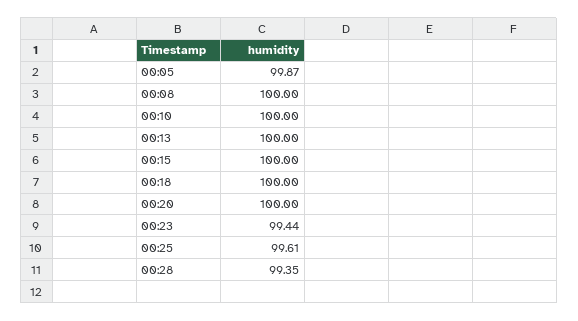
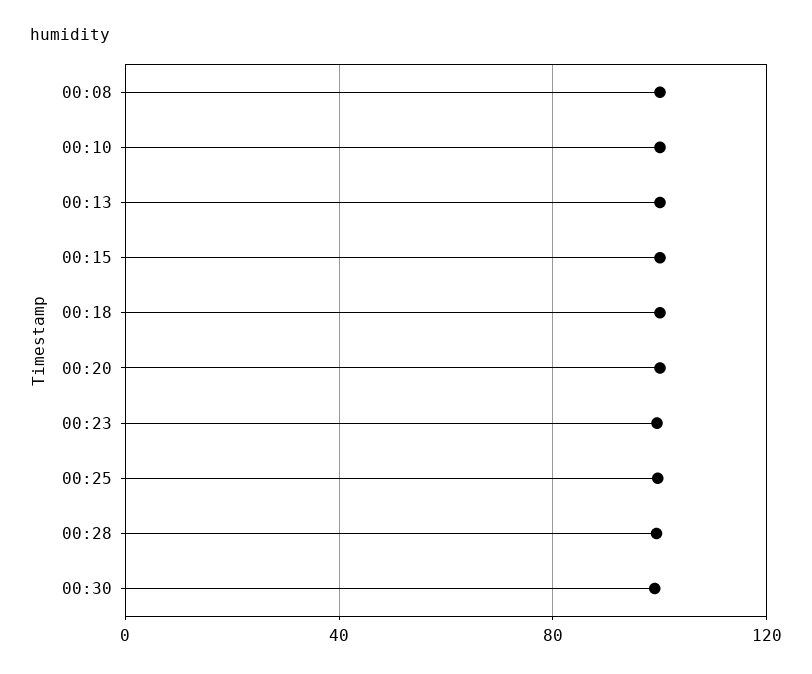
00:05: 99.87 -> none
00:30: none -> 100

